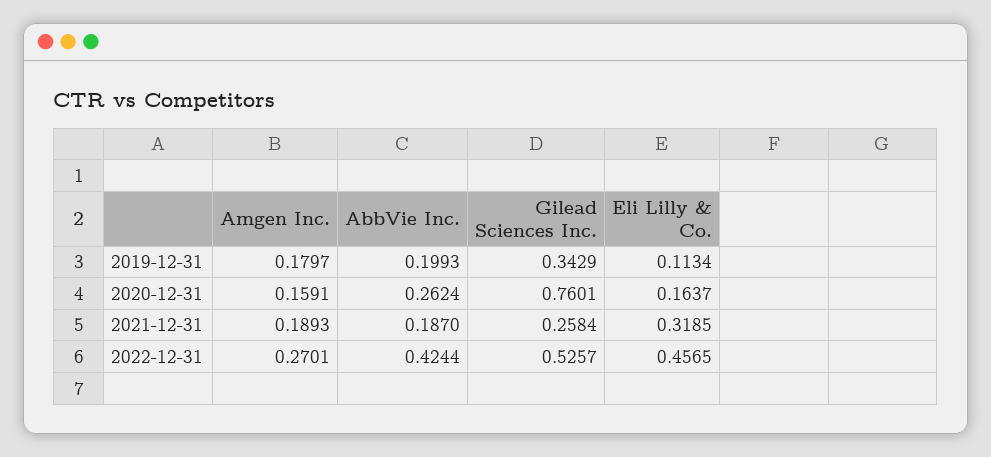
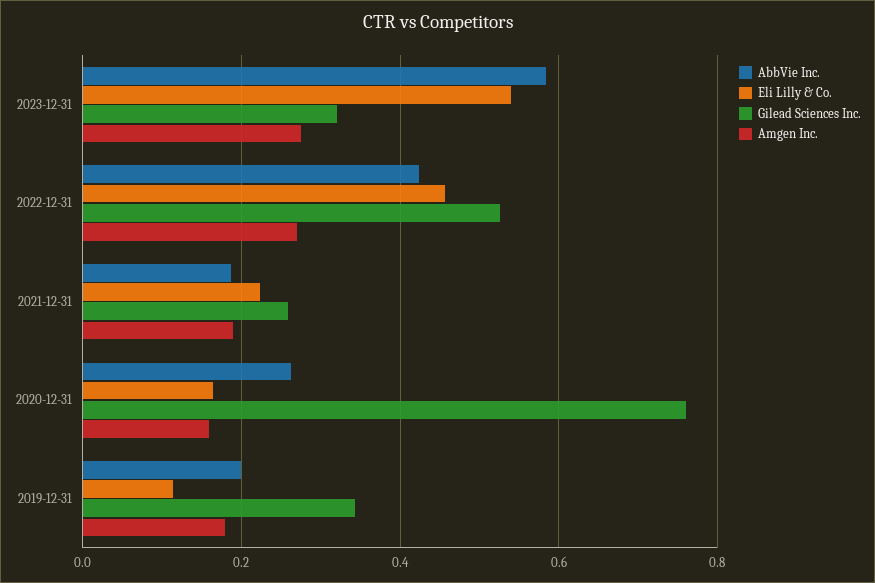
Eli Lilly & Co., 2021-12-31: 0.3185 -> 0.22
AbbVie Inc., 2023-12-31: none -> 0.58
Eli Lilly & Co., 2023-12-31: none -> 0.54
Gilead Sciences Inc., 2023-12-31: none -> 0.32
Amgen Inc., 2023-12-31: none -> 0.28

